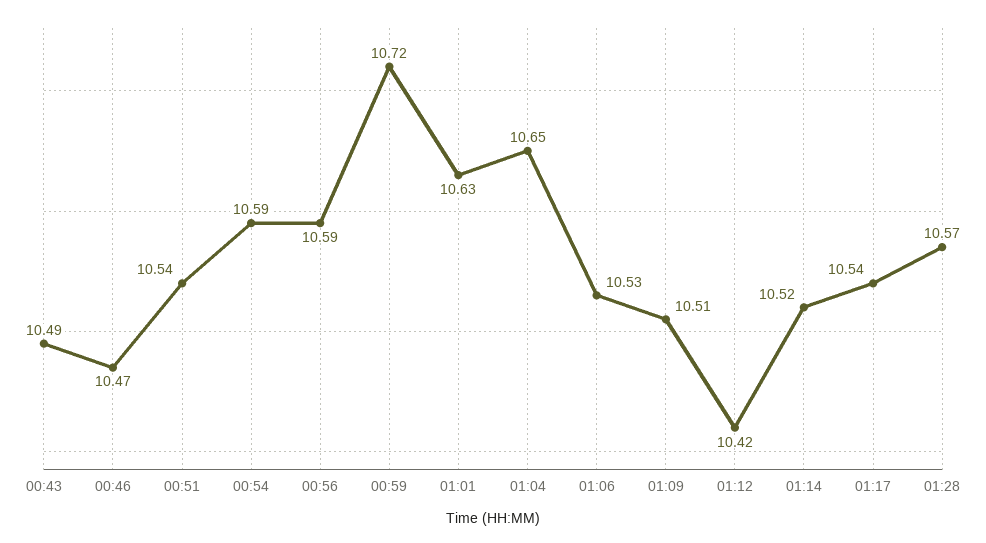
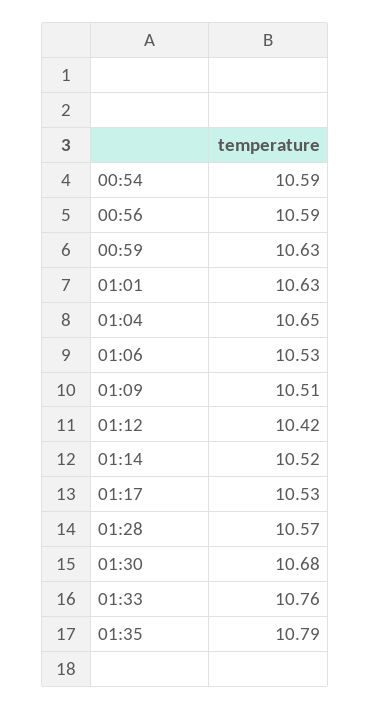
00:43: 10.49 -> none
00:46: 10.47 -> none
00:51: 10.54 -> none
00:59: 10.72 -> 10.63
01:17: 10.54 -> 10.53
01:30: none -> 10.68
01:33: none -> 10.76
01:35: none -> 10.79

